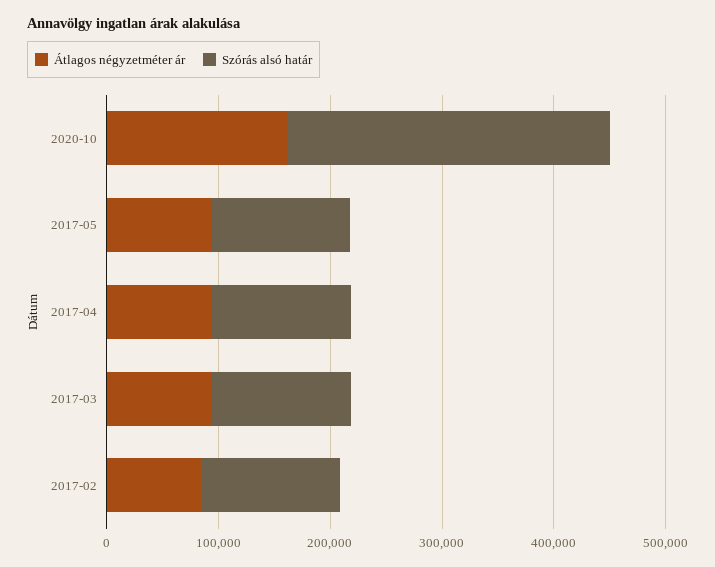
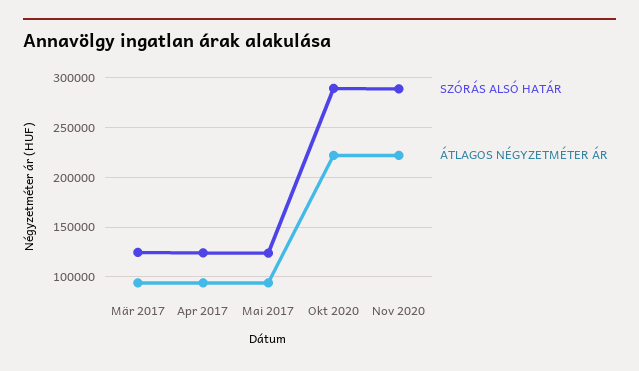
Átlagos négyzetméter ár, 2020-10: 160000 -> 220000
Átlagos négyzetméter ár, 2017-02: 80000 -> none
Szórás alsó határ, 2017-02: 120000 -> none
Szórás alsó határ, Nov 2020: none -> 290000
Átlagos négyzetméter ár, Nov 2020: none -> 220000

